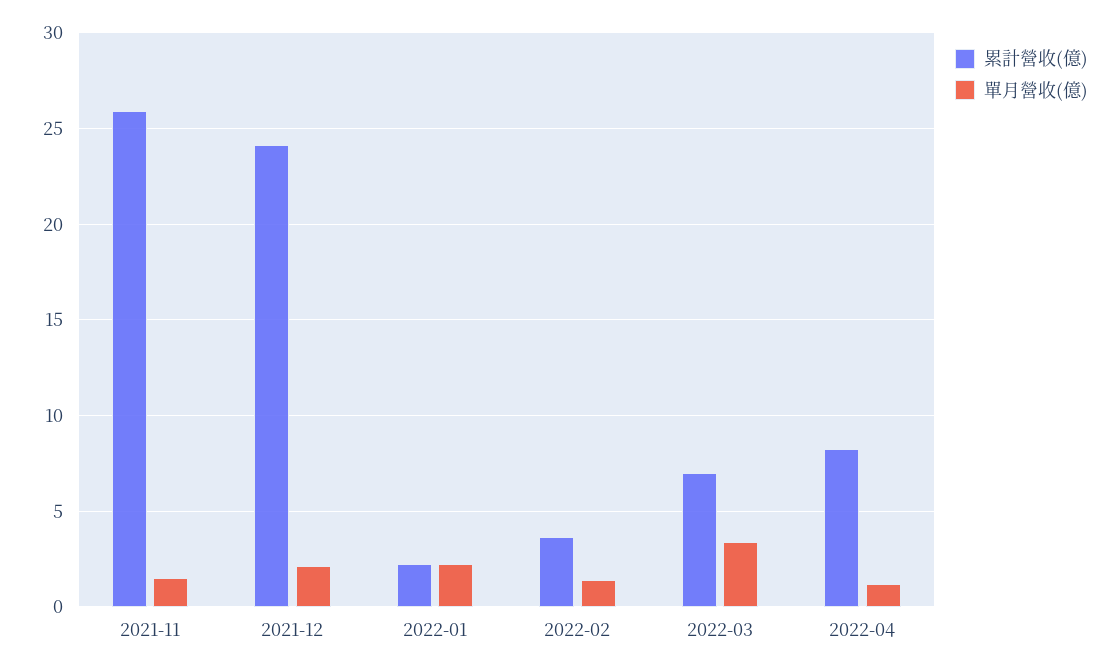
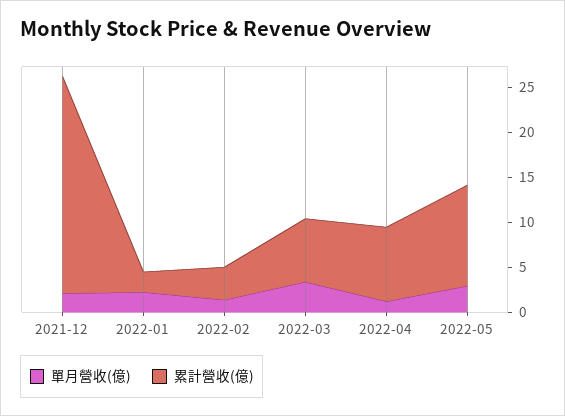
累計營收(億), 2021-11: 26 -> none
單月營收(億), 2021-11: 1.5 -> none
單月營收(億), 2022-05: none -> 3
累計營收(億), 2022-05: none -> 11

